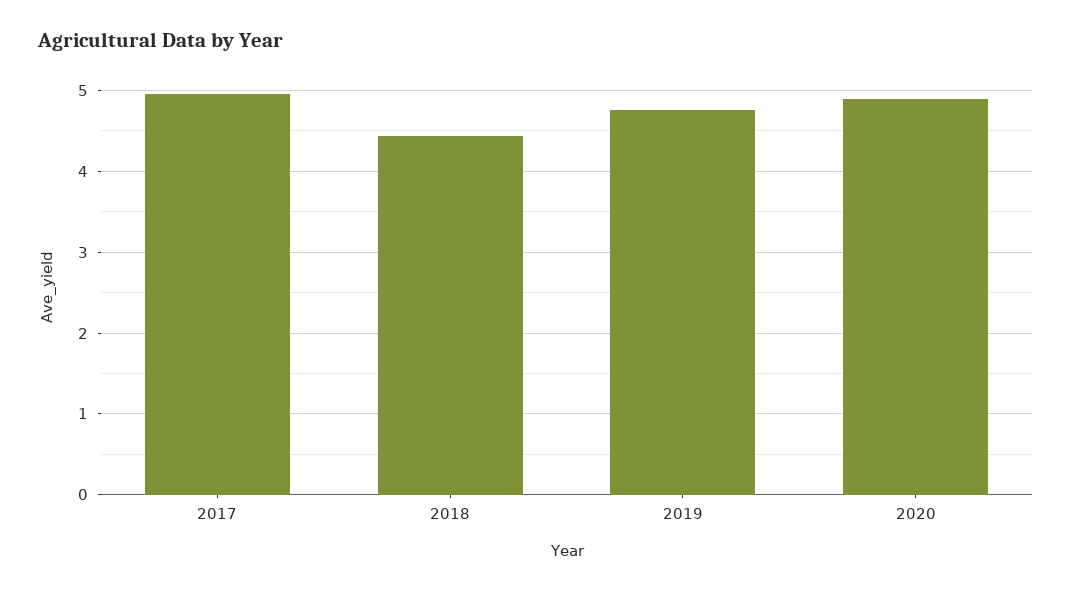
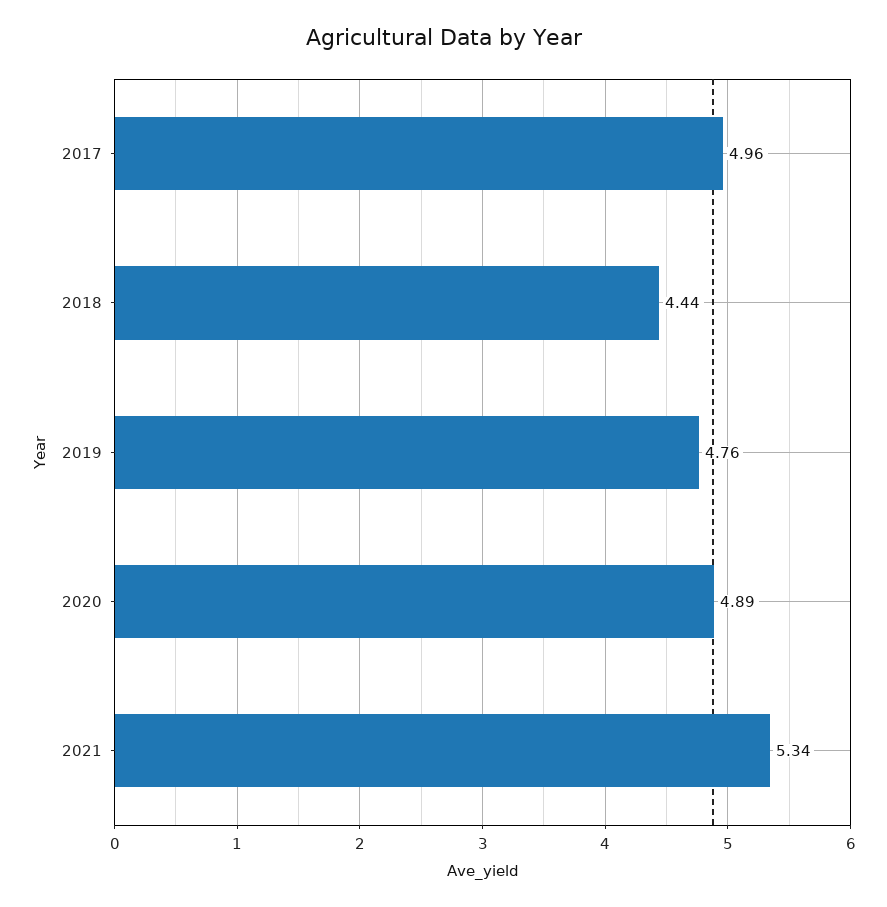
2021: none -> 5.34

